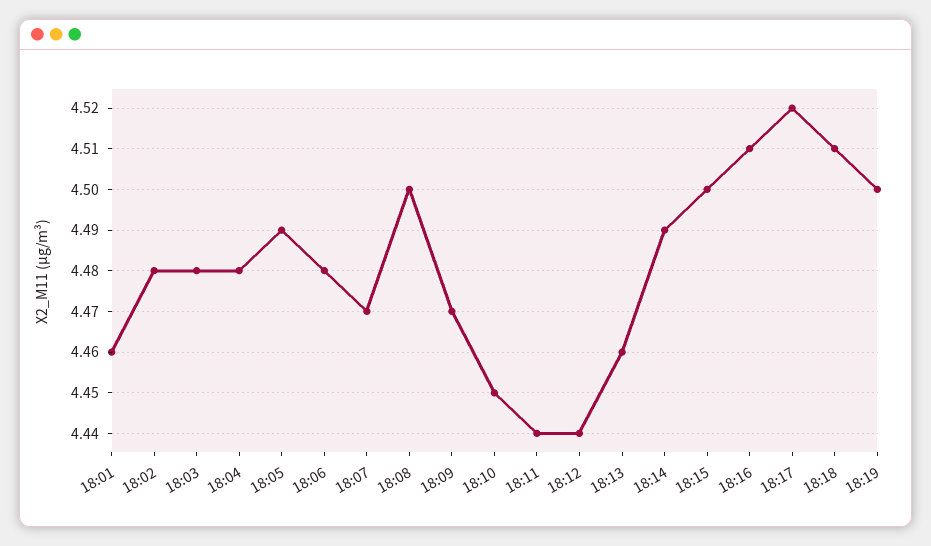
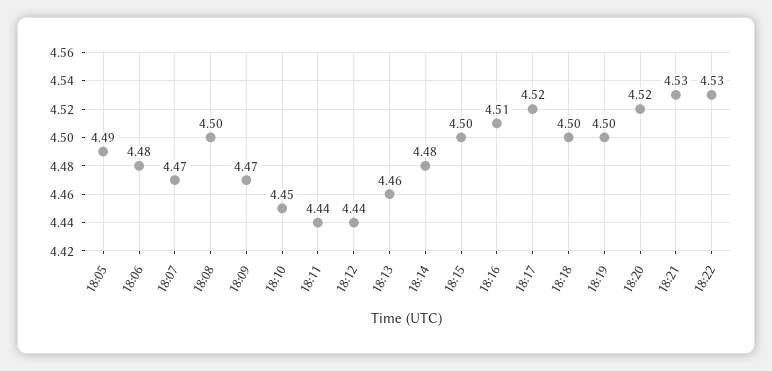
18:01: 4.46 -> none
18:02: 4.48 -> none
18:03: 4.48 -> none
18:04: 4.48 -> none
18:14: 4.49 -> 4.48
18:18: 4.51 -> 4.5
18:20: none -> 4.52
18:21: none -> 4.53
18:22: none -> 4.53

